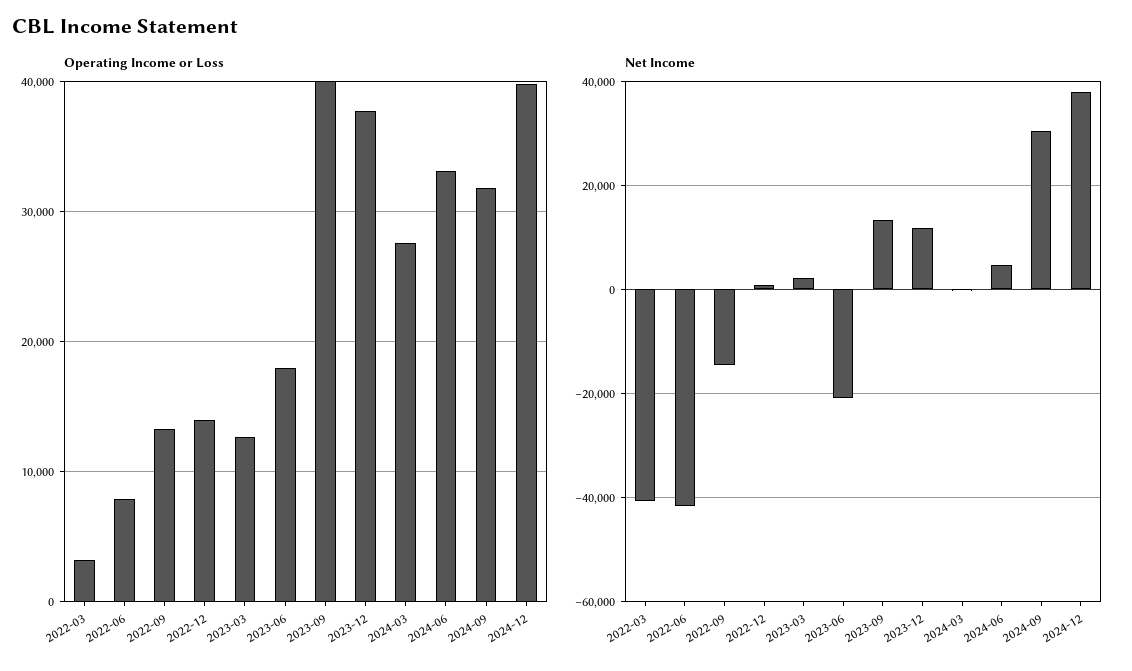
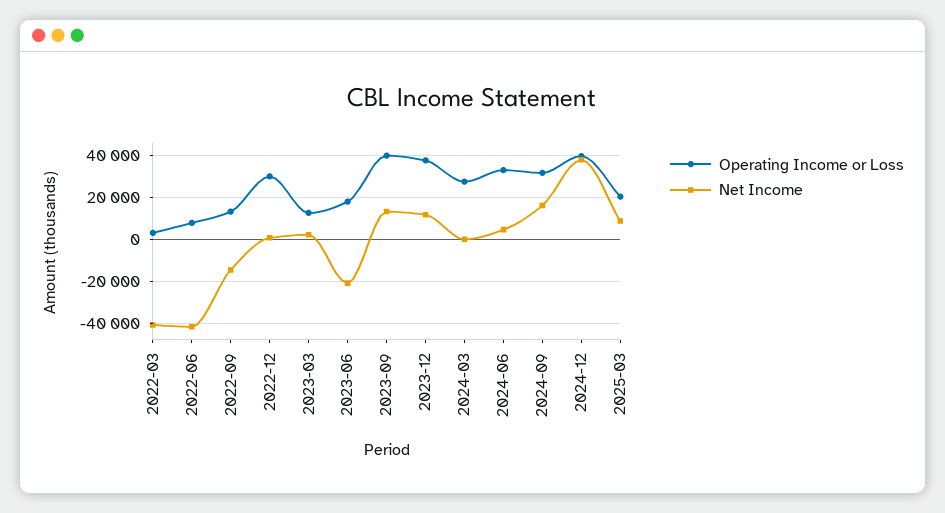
Operating Income or Loss, 2022-12: 14000 -> 30000
Net Income, 2024-09: 30000 -> 15000
Operating Income or Loss, 2025-03: none -> 20000
Net Income, 2025-03: none -> 10000

